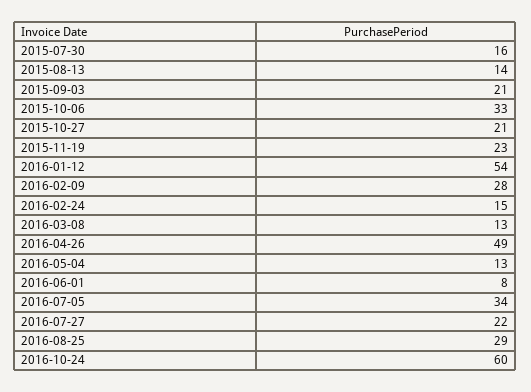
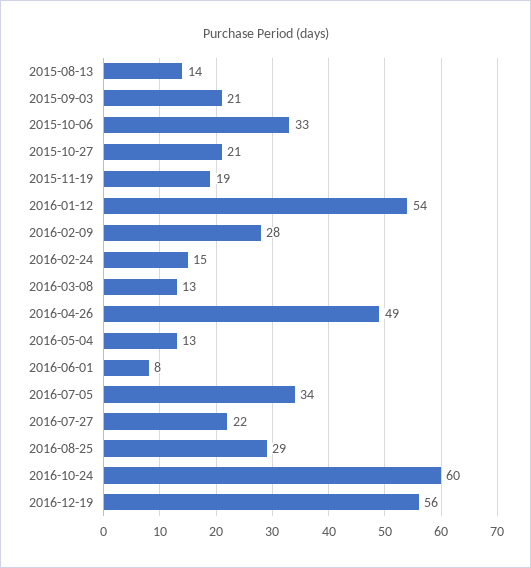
2015-07-30: 16 -> none
2015-11-19: 23 -> 19
2016-12-19: none -> 56

